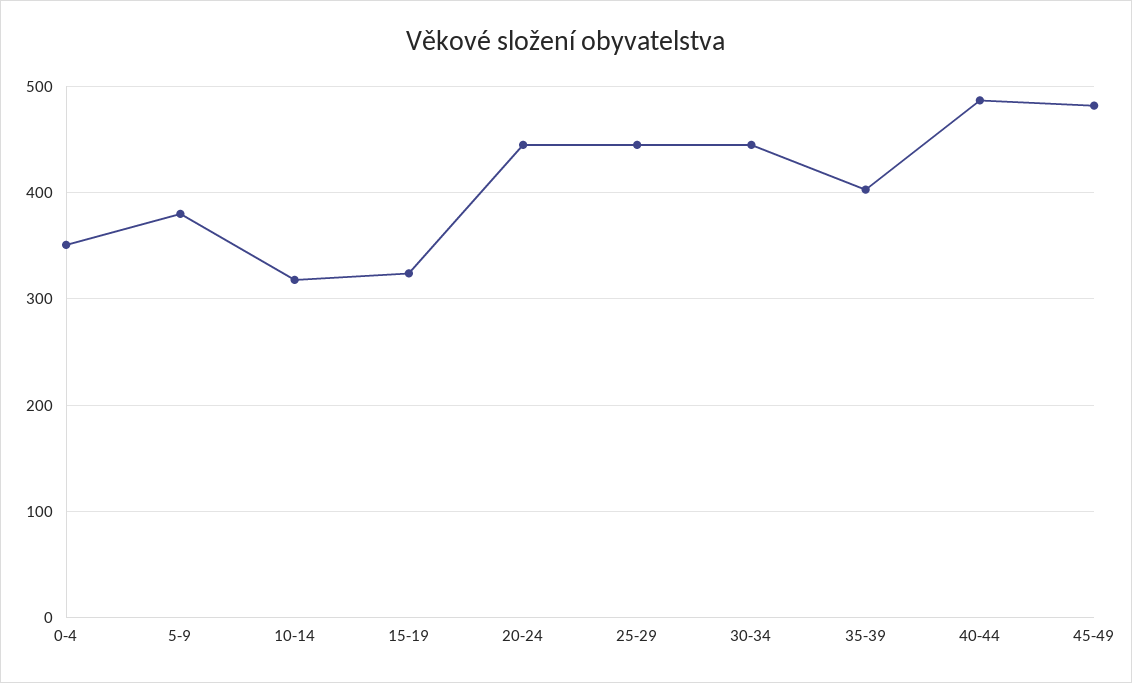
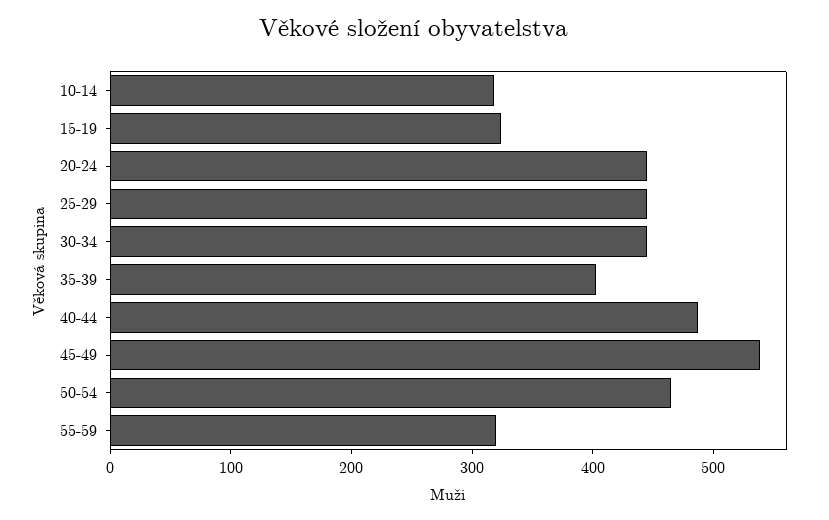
0-4: 350 -> none
5-9: 380 -> none
45-49: 480 -> 540
50-54: none -> 460
55-59: none -> 320

